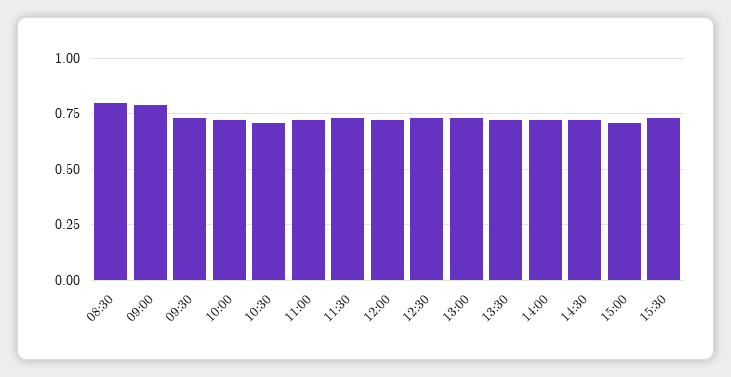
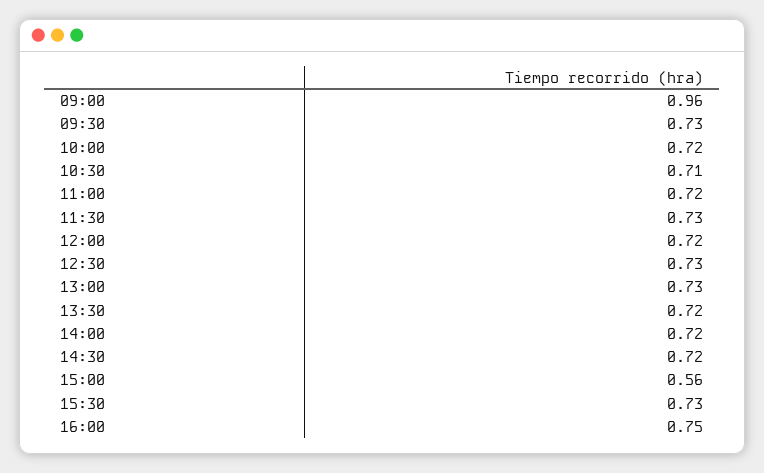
08:30: 0.8 -> none
09:00: 0.8 -> 0.96
15:00: 0.7 -> 0.56
16:00: none -> 0.75

